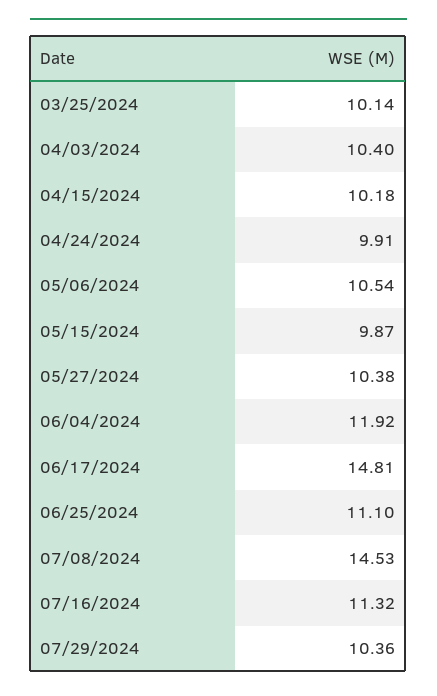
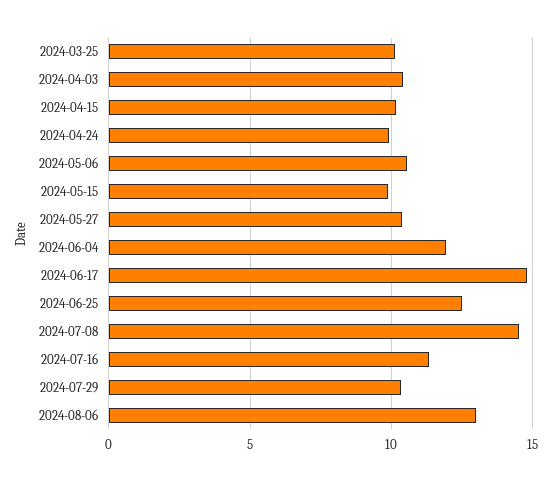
06/25/2024: 11.1 -> 12.5
2024-08-06: none -> 13

